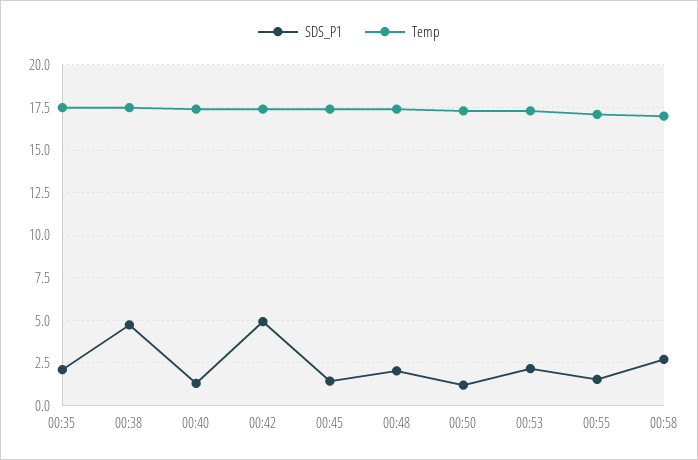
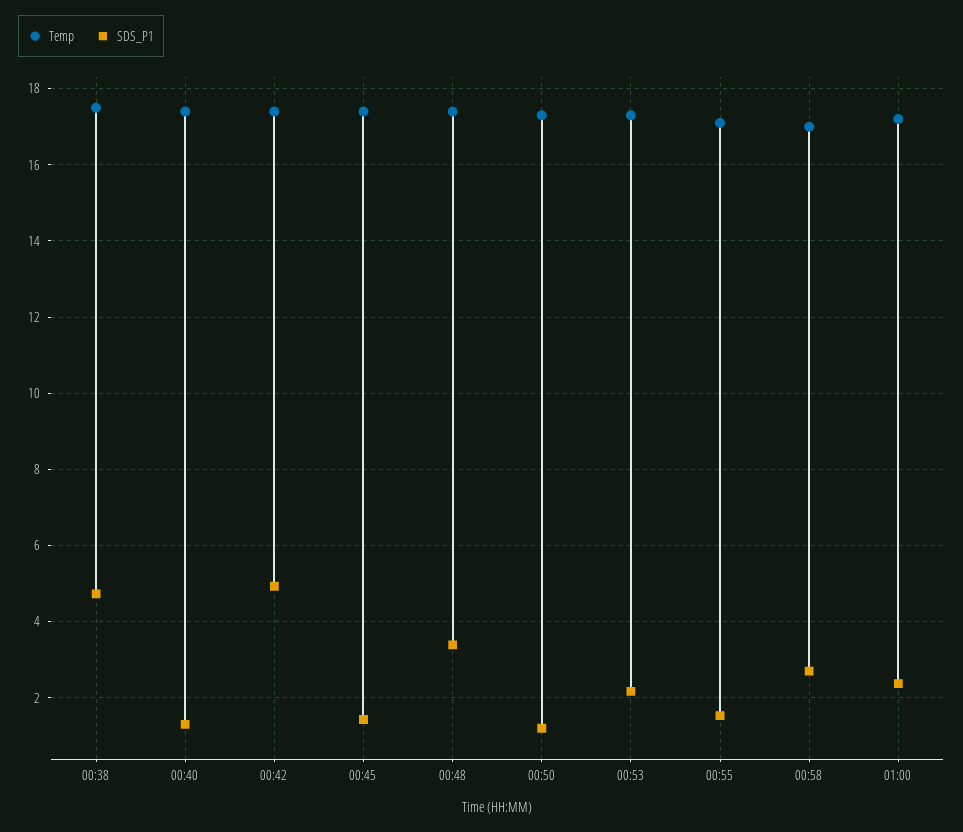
SDS_P1, 00:35: 2 -> none
Temp, 00:35: 17.5 -> none
SDS_P1, 00:48: 2 -> 3.4
Temp, 01:00: none -> 17.2
SDS_P1, 01:00: none -> 2.4

